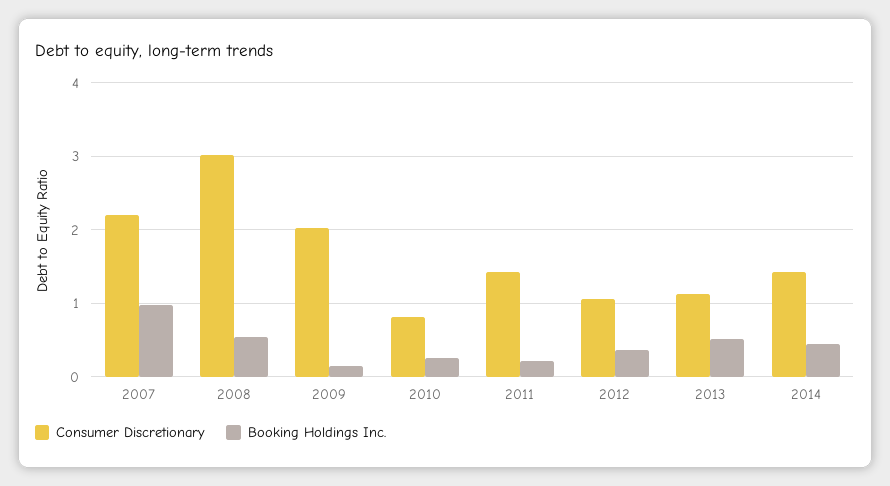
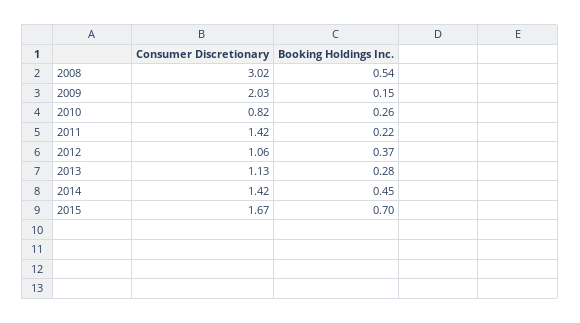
Consumer Discretionary, 2007: 2.2 -> none
Booking Holdings Inc., 2007: 1 -> none
Booking Holdings Inc., 2013: 0.5 -> 0.28
Consumer Discretionary, 2015: none -> 1.67
Booking Holdings Inc., 2015: none -> 0.7

